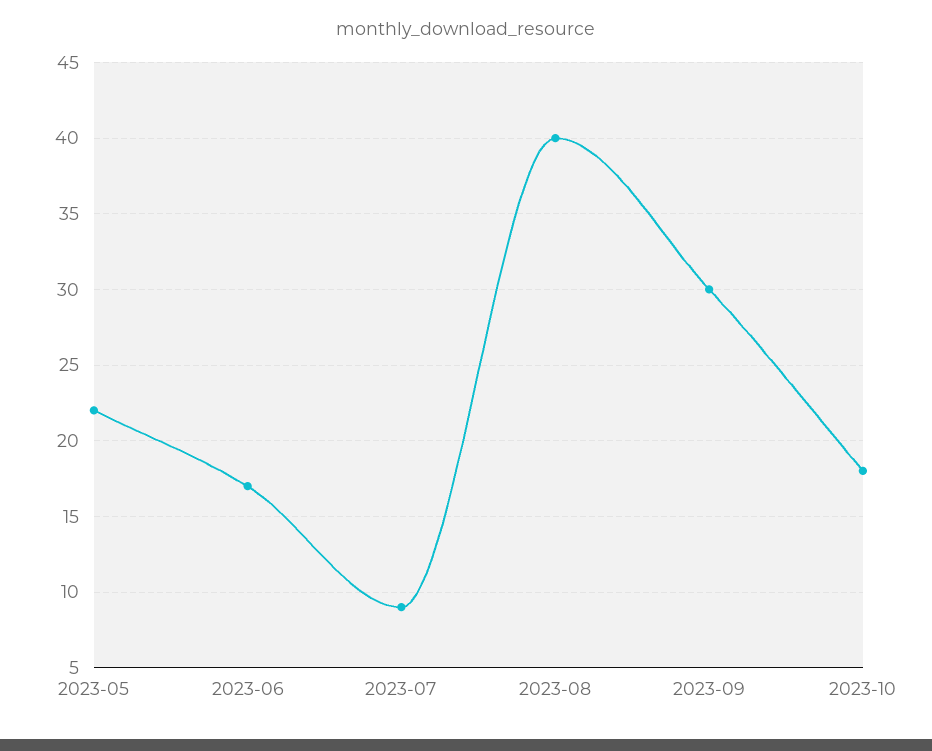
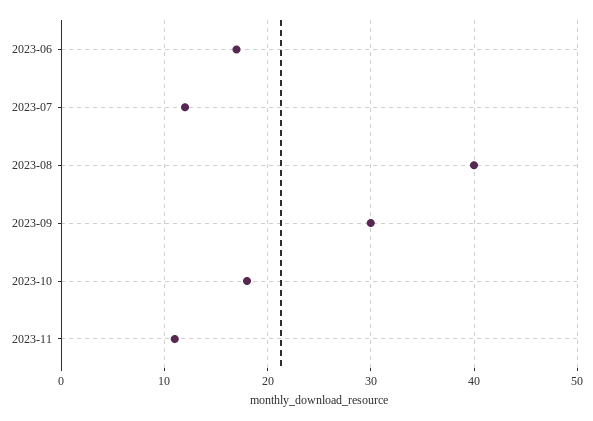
2023-05: 22 -> none
2023-07: 9 -> 12
2023-11: none -> 11

